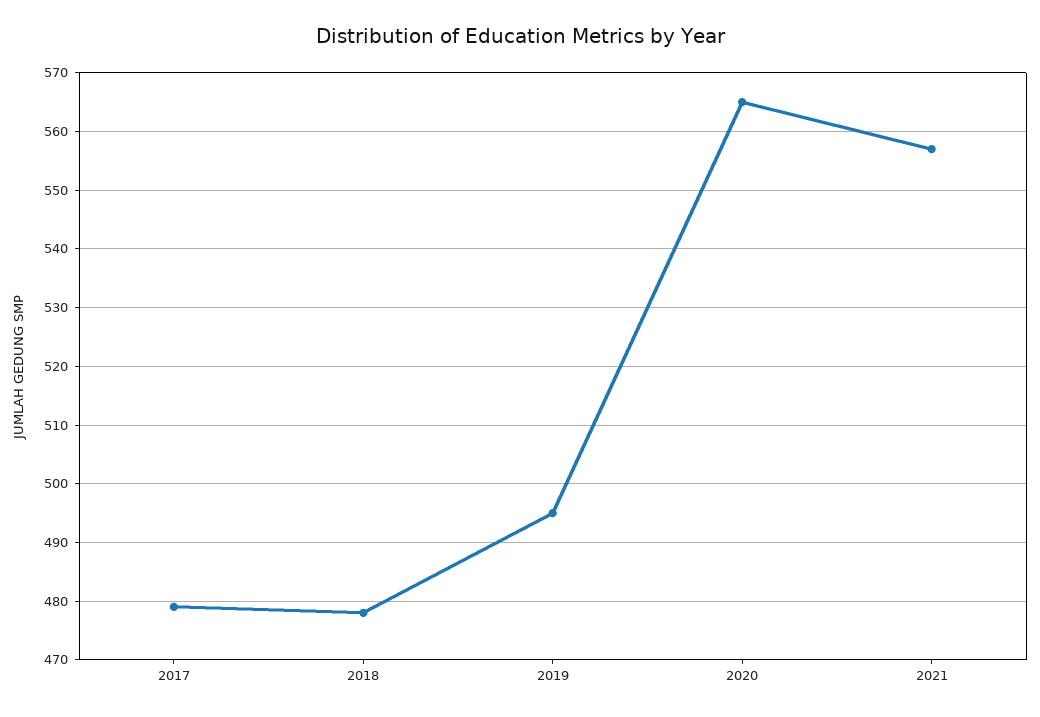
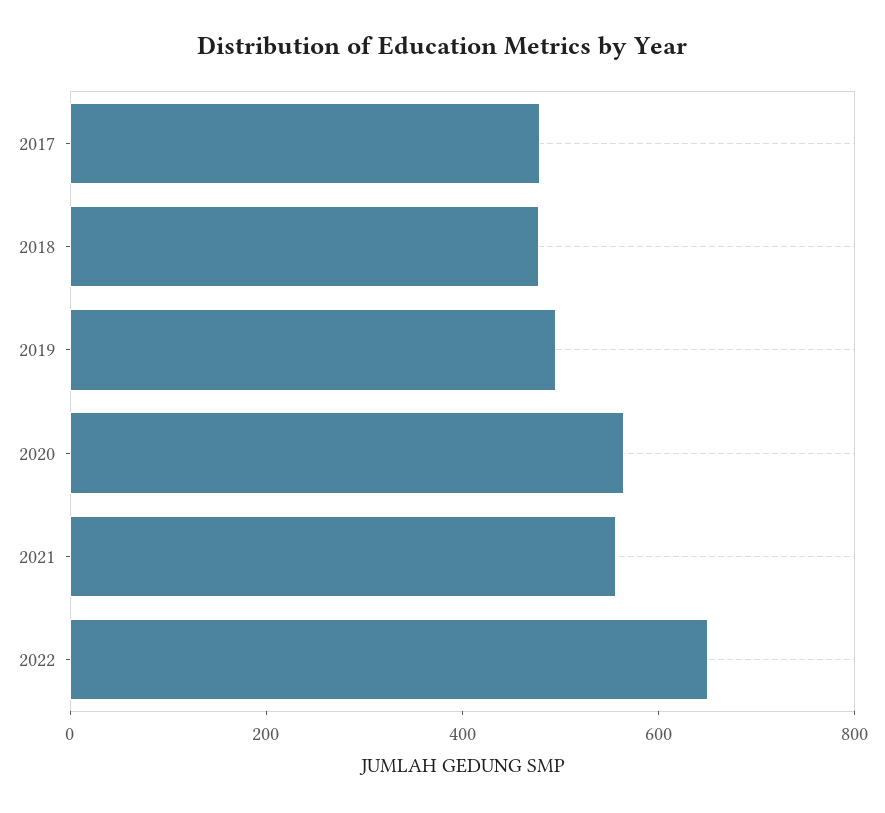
2022: none -> 650

